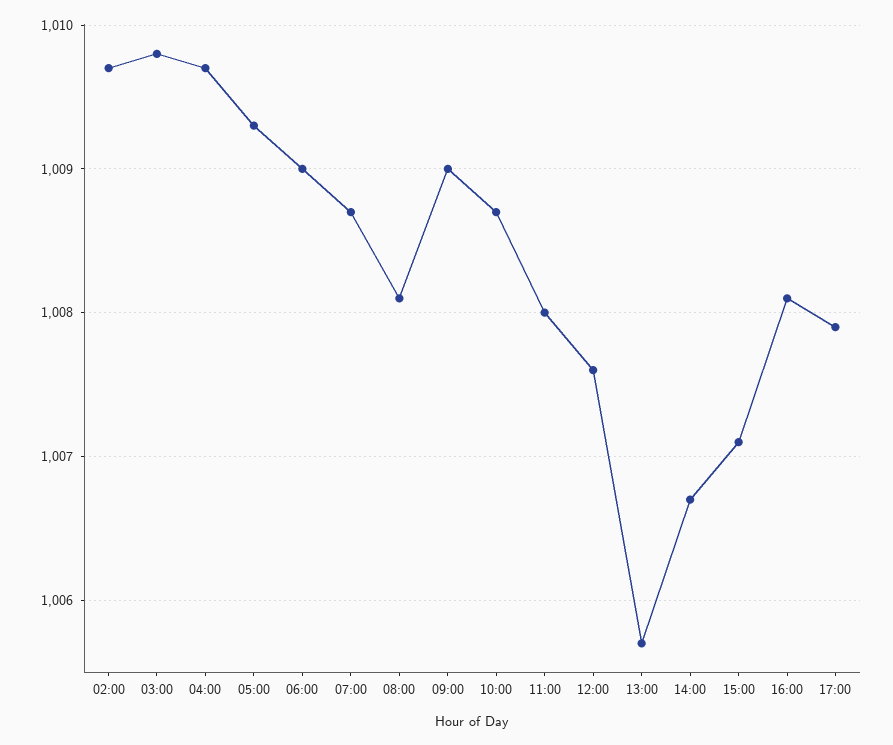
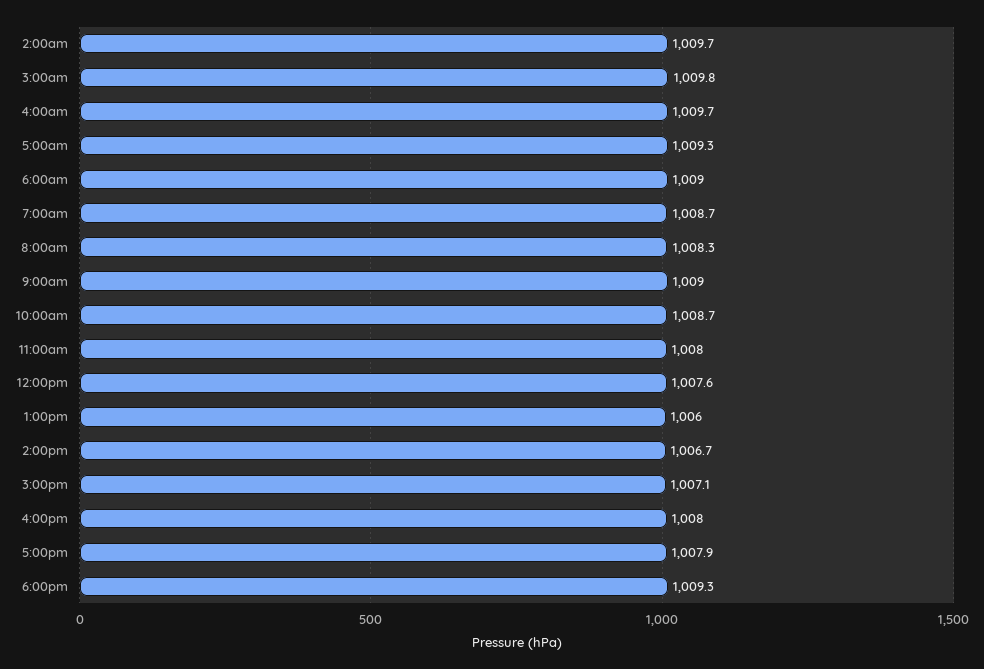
08:00: 1008.1 -> 1008.3
13:00: 1005.7 -> 1006
16:00: 1008.1 -> 1008
6:00pm: none -> 1009.3

